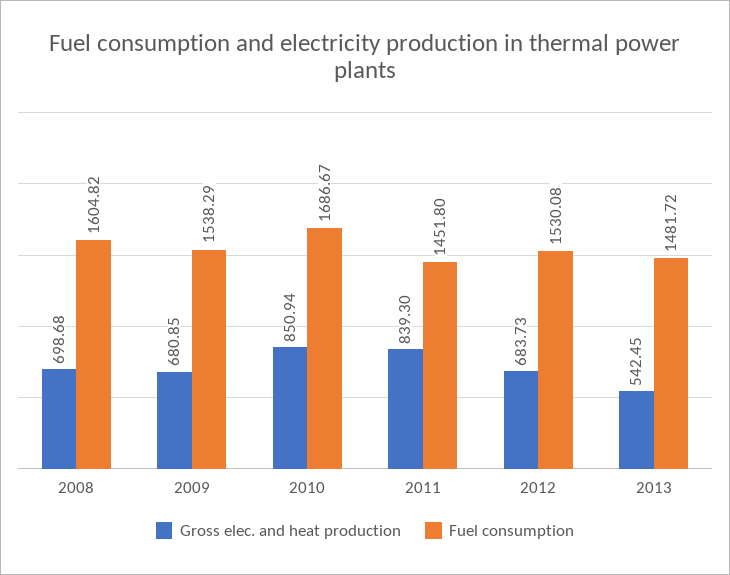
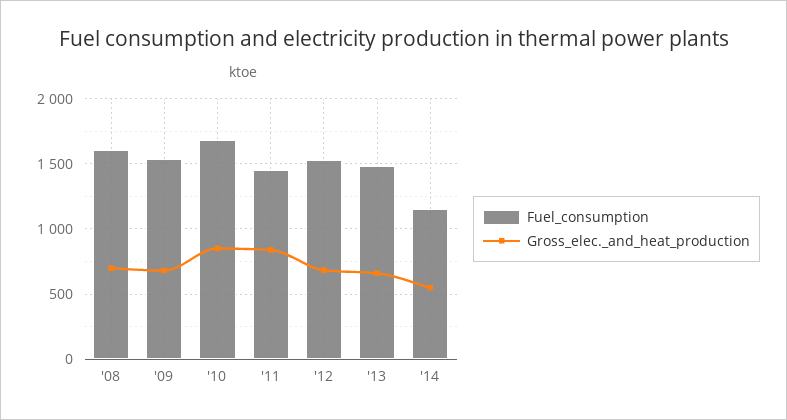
Gross elec. and heat production, 2013: 542.45 -> 650
Fuel consumption, '14: none -> 1150
Gross elec. and heat production, '14: none -> 550

